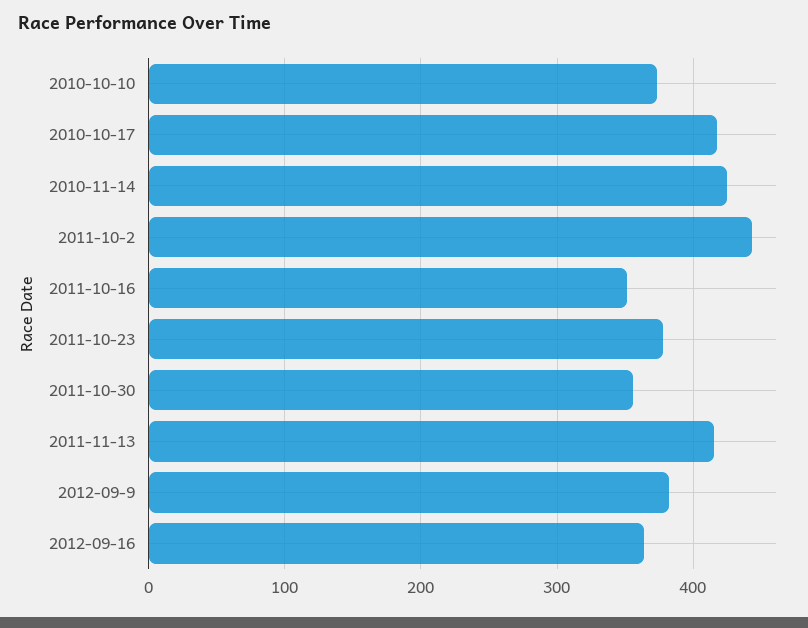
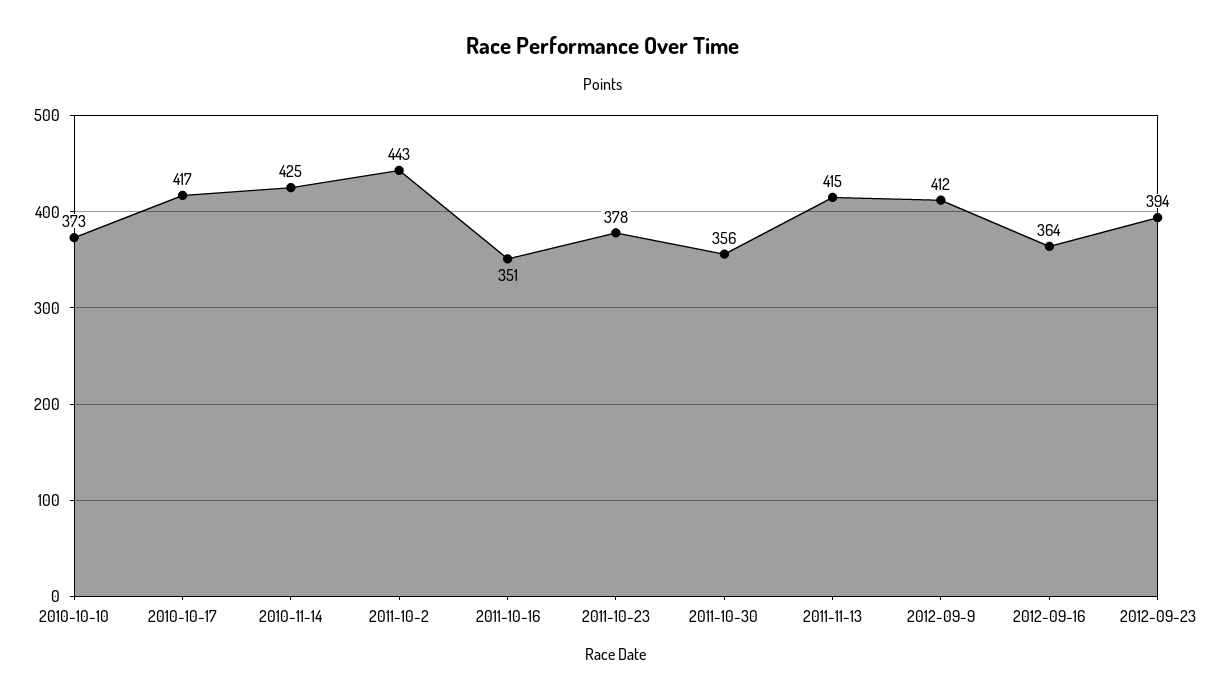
2012-09-9: 380 -> 412
2012-09-23: none -> 394

